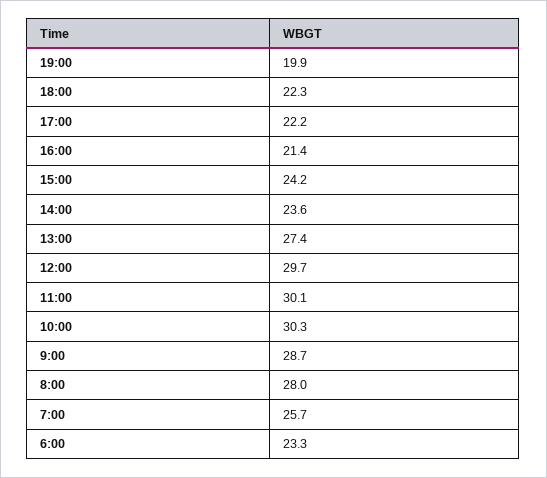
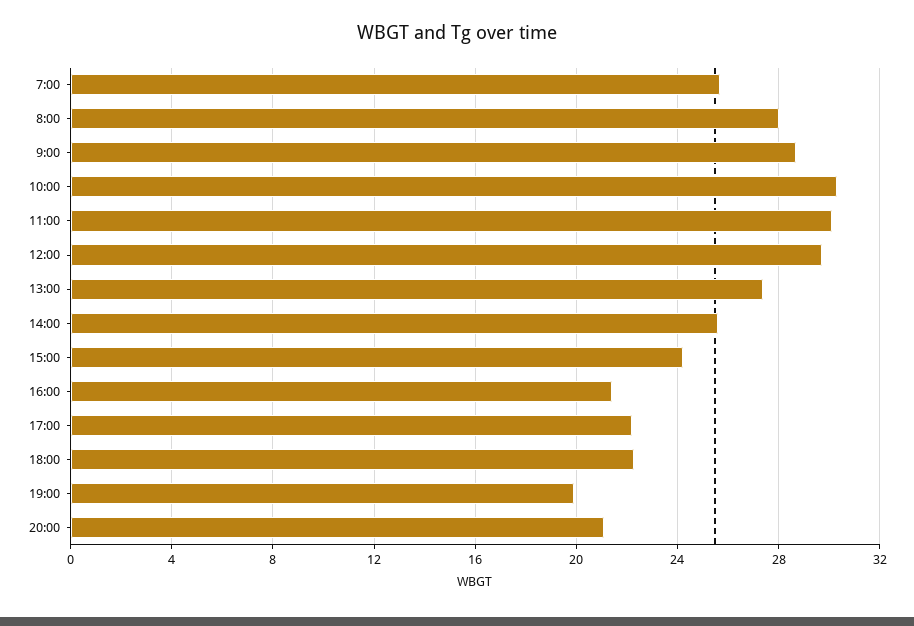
14:00: 23.6 -> 25.5
6:00: 23.3 -> none
20:00: none -> 21

